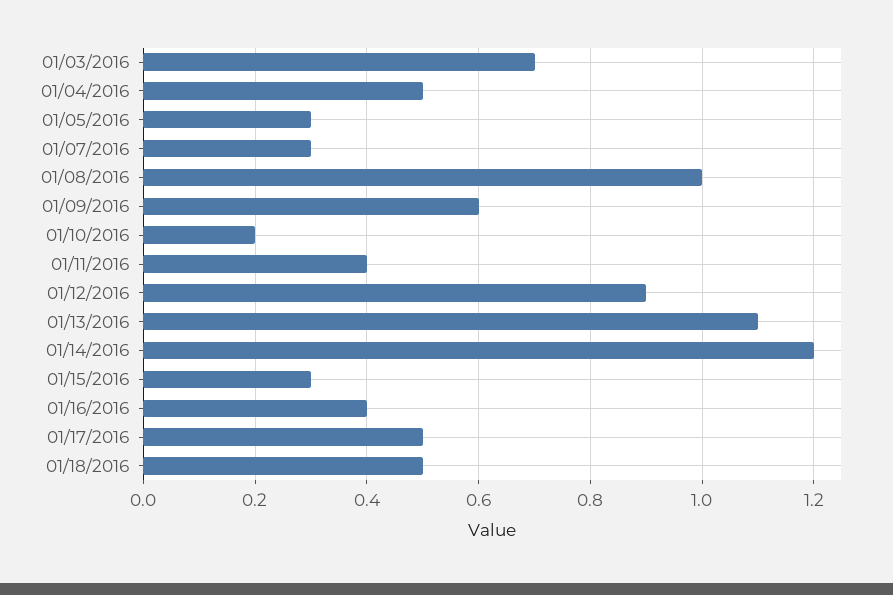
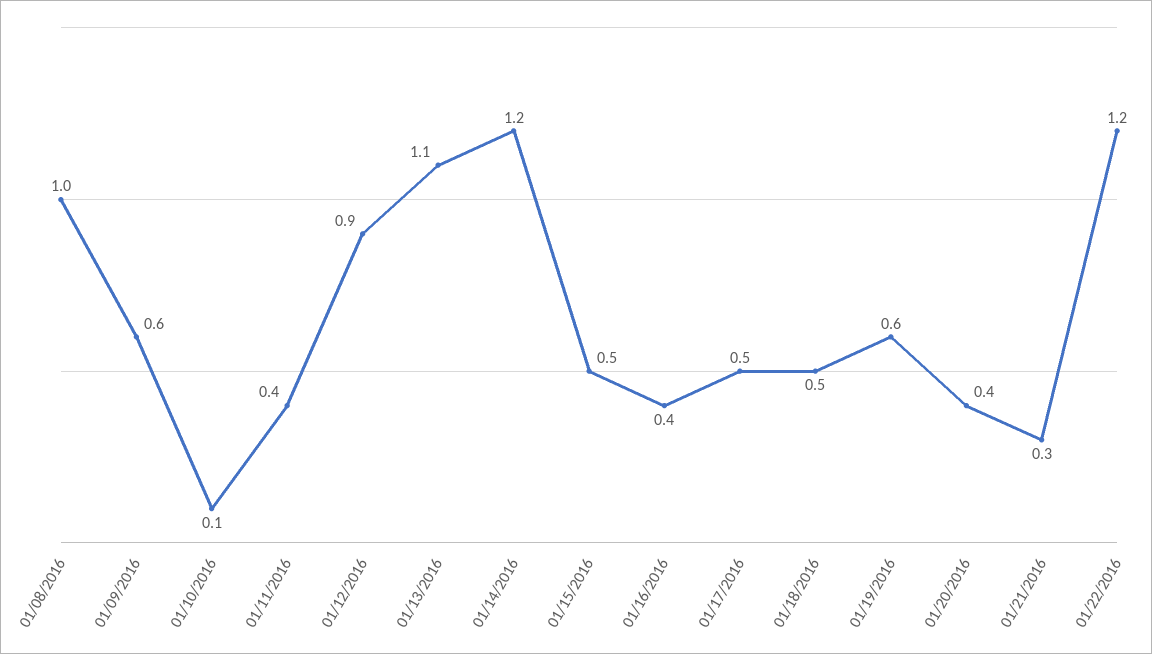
01/03/2016: 0.7 -> none
01/04/2016: 0.5 -> none
01/05/2016: 0.3 -> none
01/07/2016: 0.3 -> none
01/10/2016: 0.2 -> 0.1
01/15/2016: 0.3 -> 0.5
01/19/2016: none -> 0.6
01/20/2016: none -> 0.4
01/21/2016: none -> 0.3
01/22/2016: none -> 1.2

